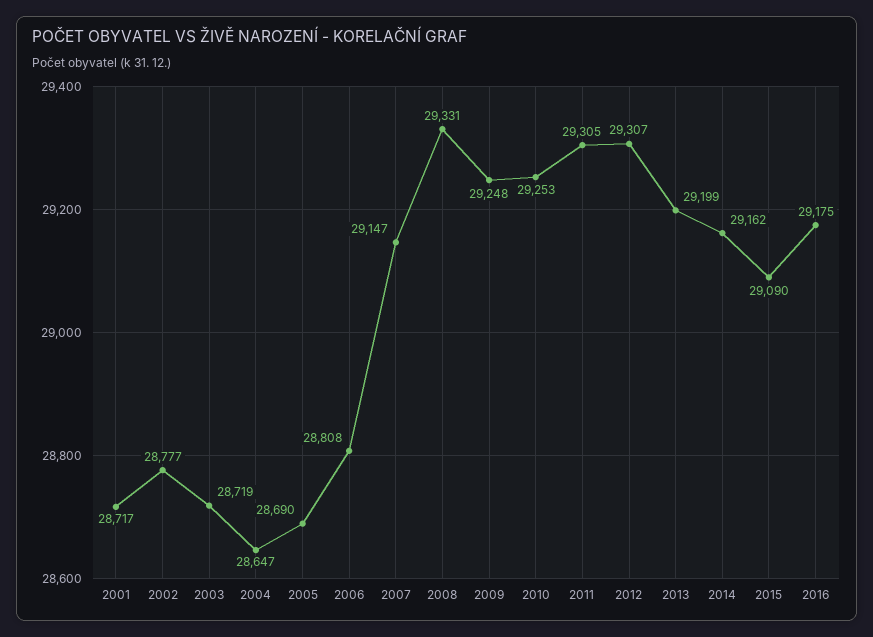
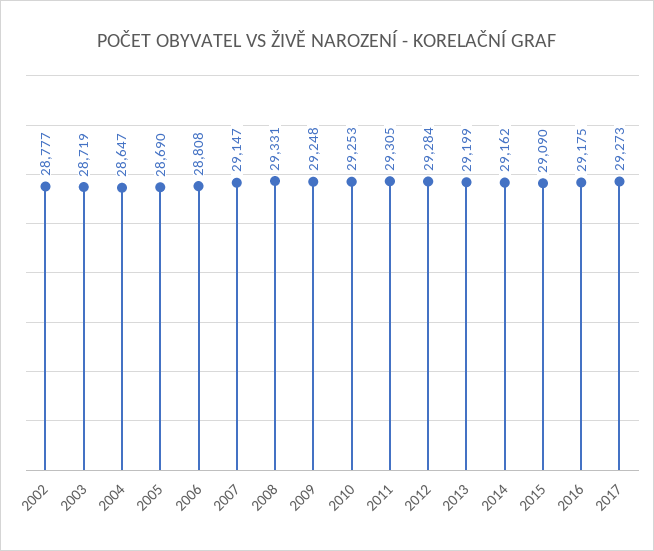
2001: 28717 -> none
2012: 29307 -> 29284
2017: none -> 29273

